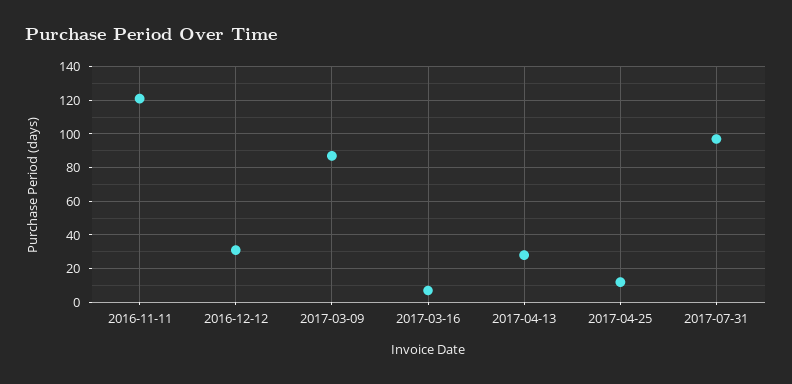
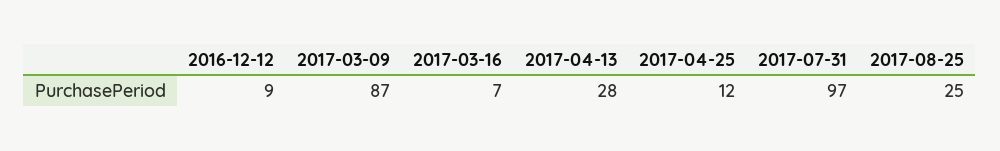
2016-11-11: 120 -> none
2016-12-12: 30 -> 9
2017-08-25: none -> 25

